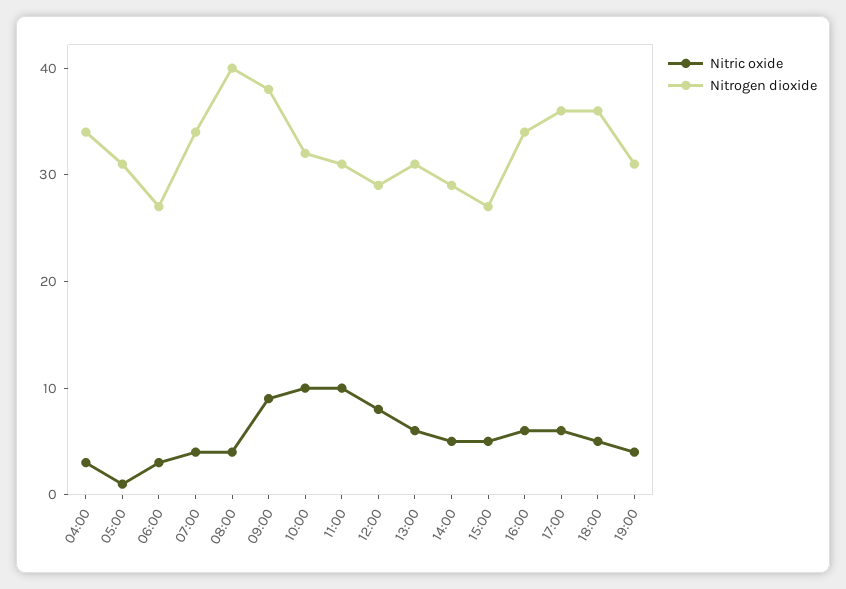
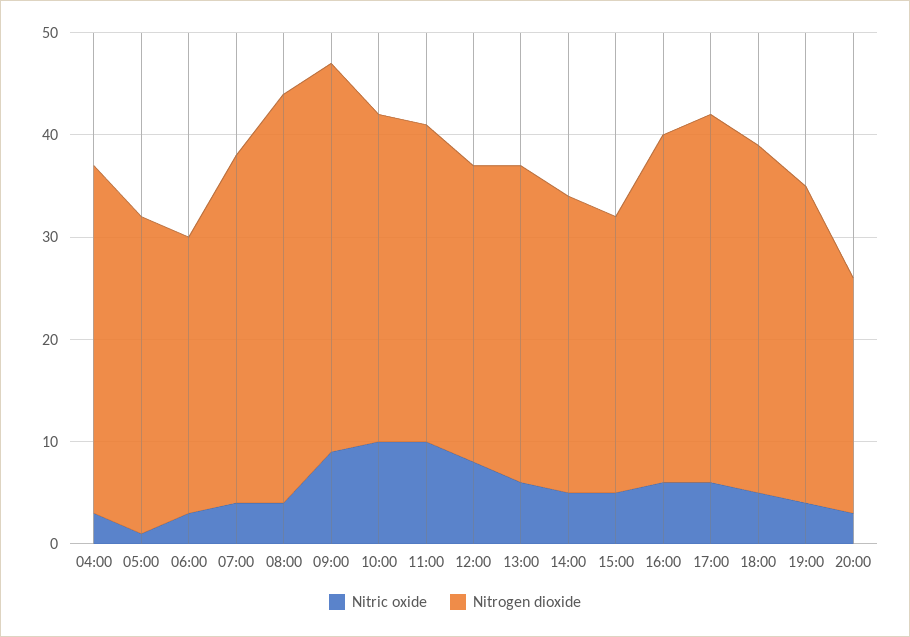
Nitrogen dioxide, 18:00: 36 -> 34
Nitric oxide, 20:00: none -> 3
Nitrogen dioxide, 20:00: none -> 23

